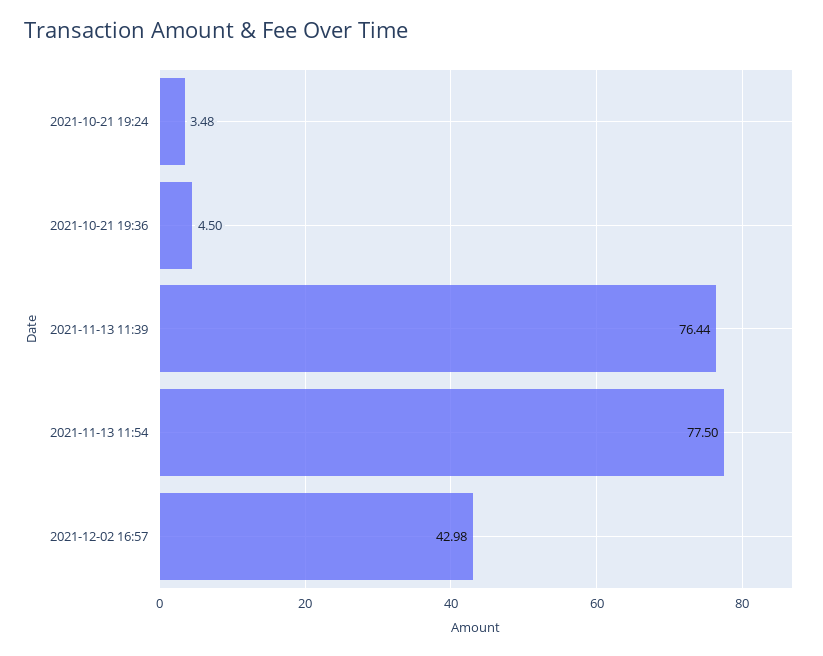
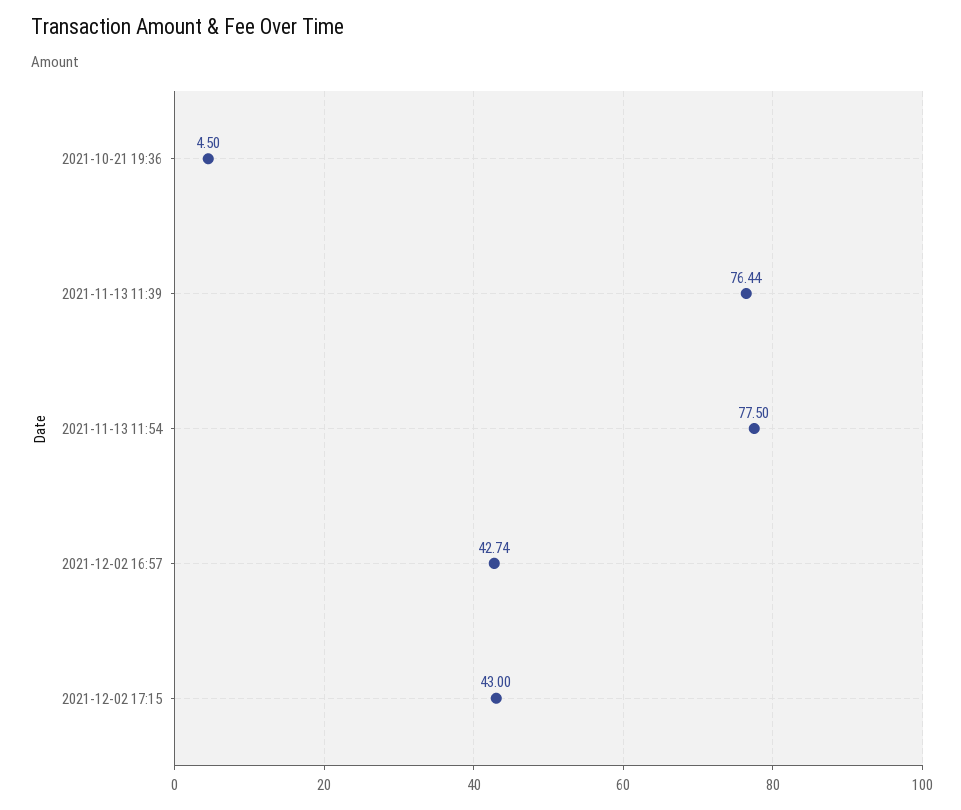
2021-10-21 19:24: 3.48 -> none
2021-12-02 16:57: 42.98 -> 42.74
2021-12-02 17:15: none -> 43

